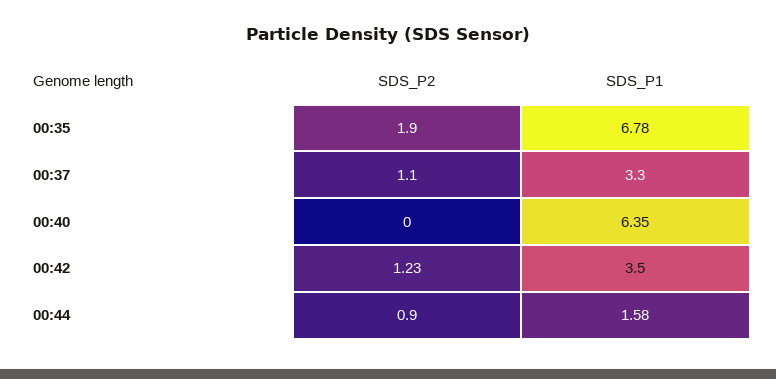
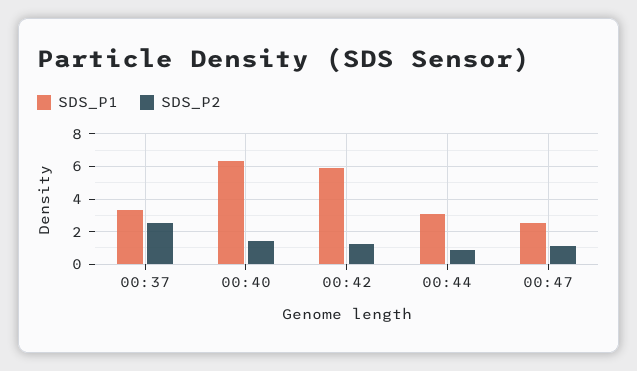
SDS_P2, 00:35: 1.9 -> none
SDS_P1, 00:35: 6.78 -> none
SDS_P2, 00:37: 1.1 -> 2.5
SDS_P2, 00:40: 0 -> 1.5
SDS_P1, 00:42: 3.5 -> 6
SDS_P1, 00:44: 1.58 -> 3
SDS_P1, 00:47: none -> 2.5
SDS_P2, 00:47: none -> 1

